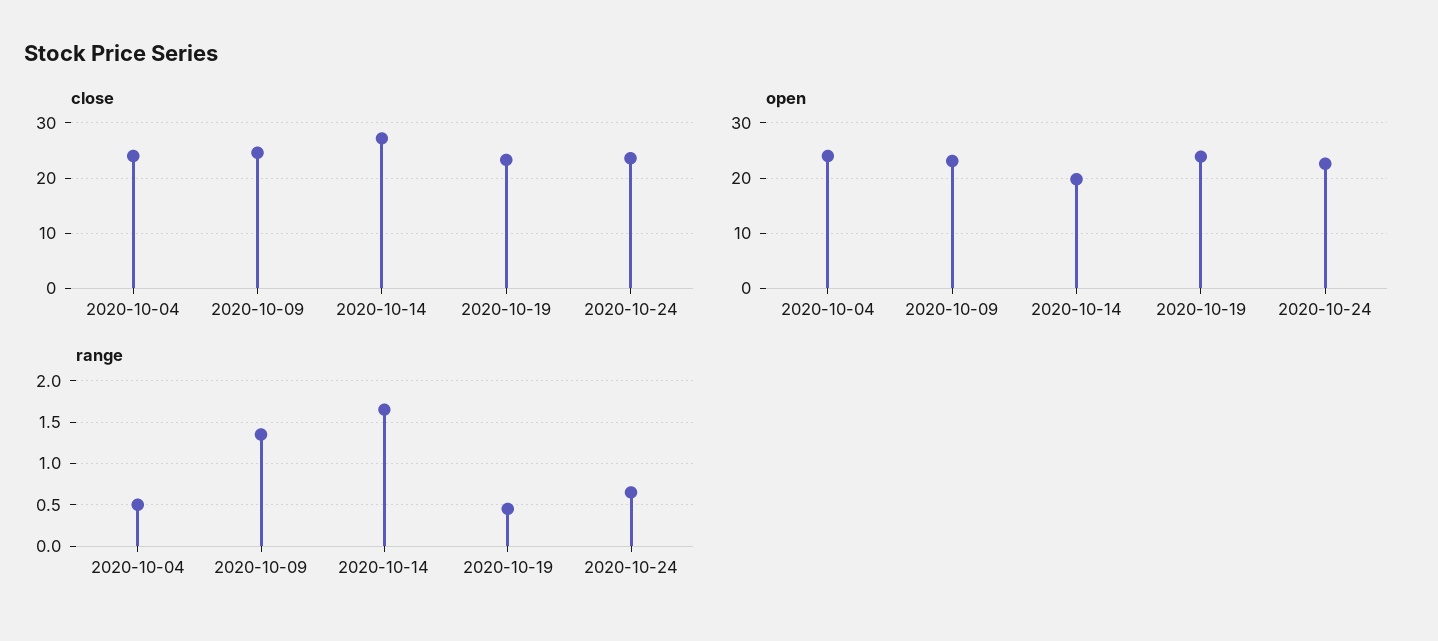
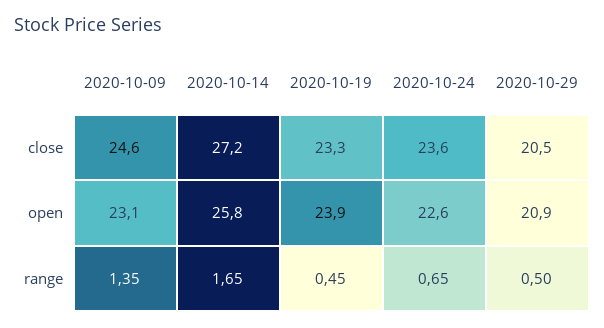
close, 2020-10-04: 24 -> none
open, 2020-10-04: 24 -> none
open, 2020-10-14: 20 -> 25.8
range, 2020-10-04: 0.5 -> none
close, 2020-10-29: none -> 20.5
open, 2020-10-29: none -> 20.9
range, 2020-10-29: none -> 0.5

